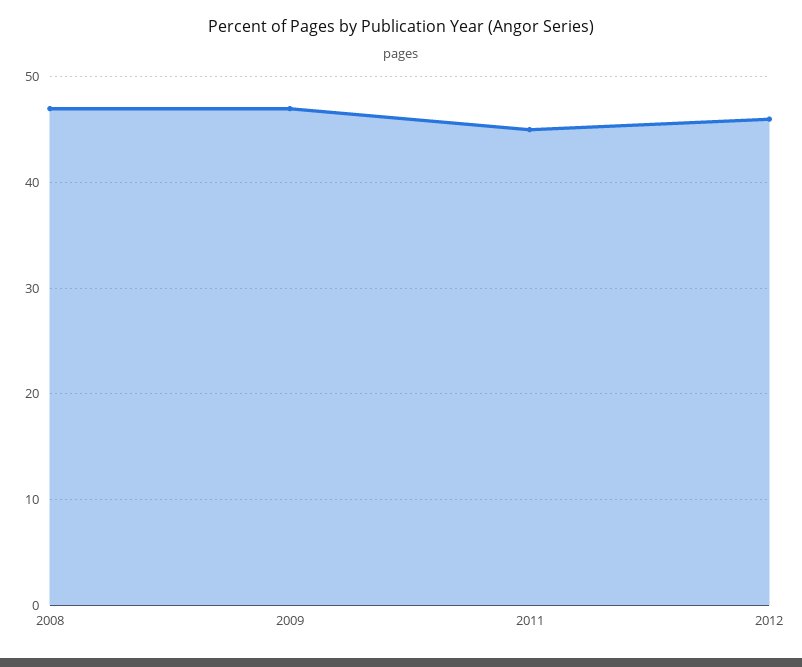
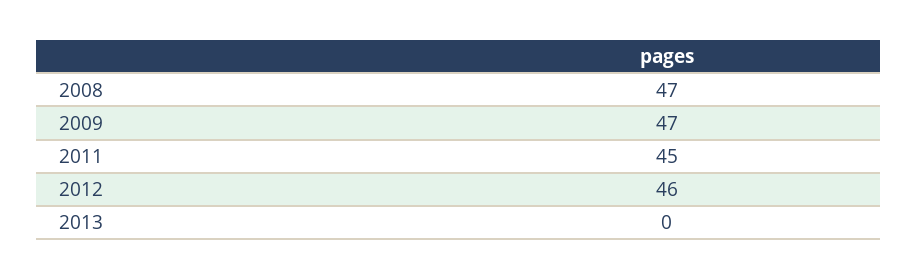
2013: none -> 0

